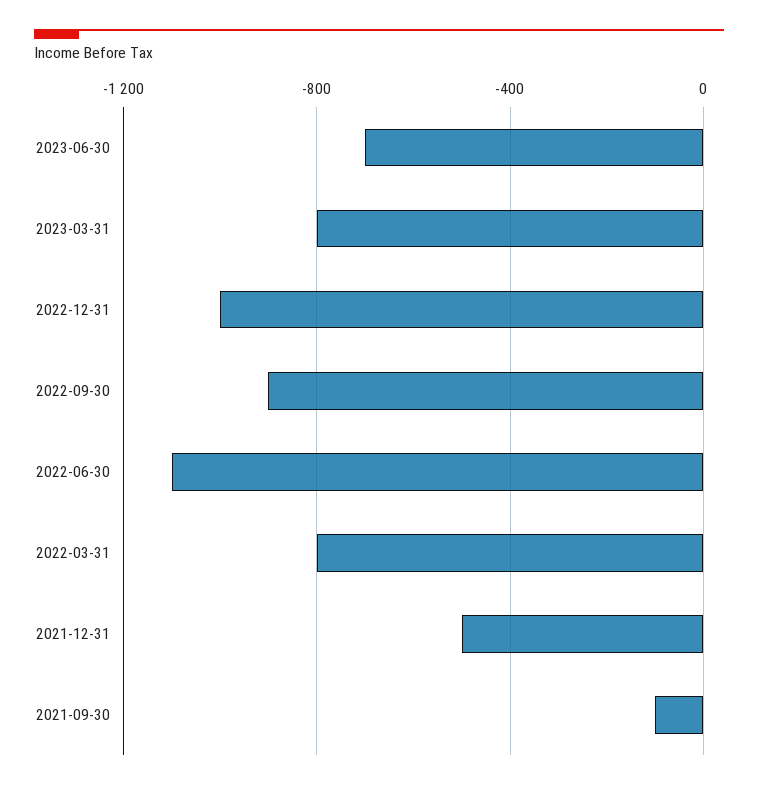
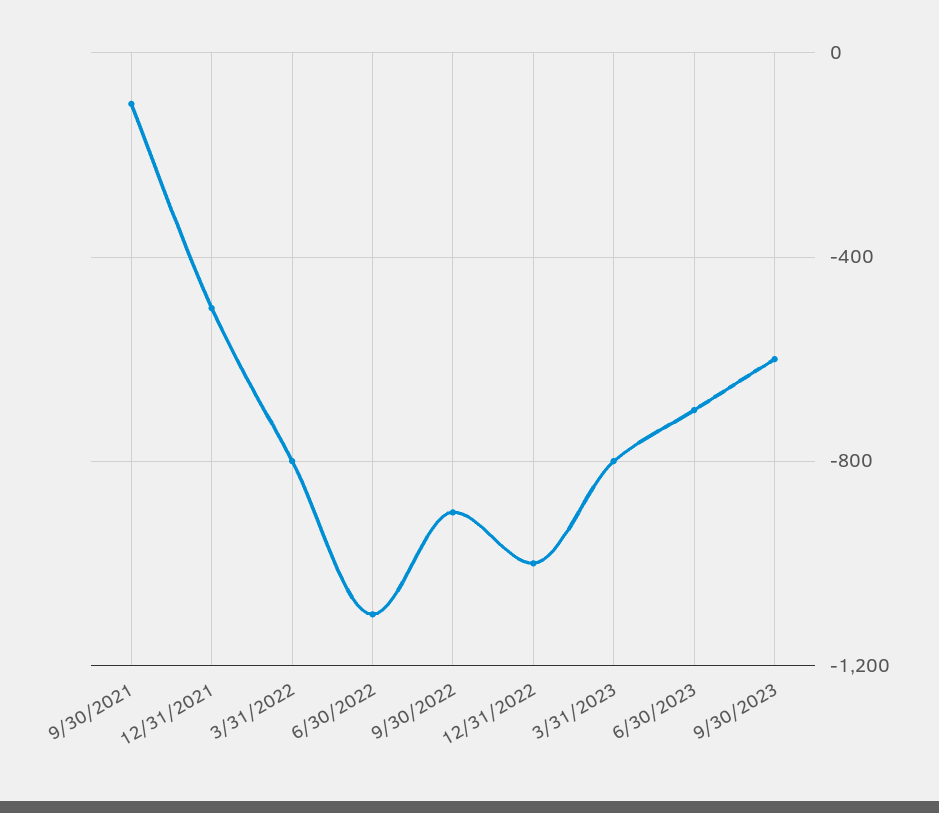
9/30/2023: none -> -600

